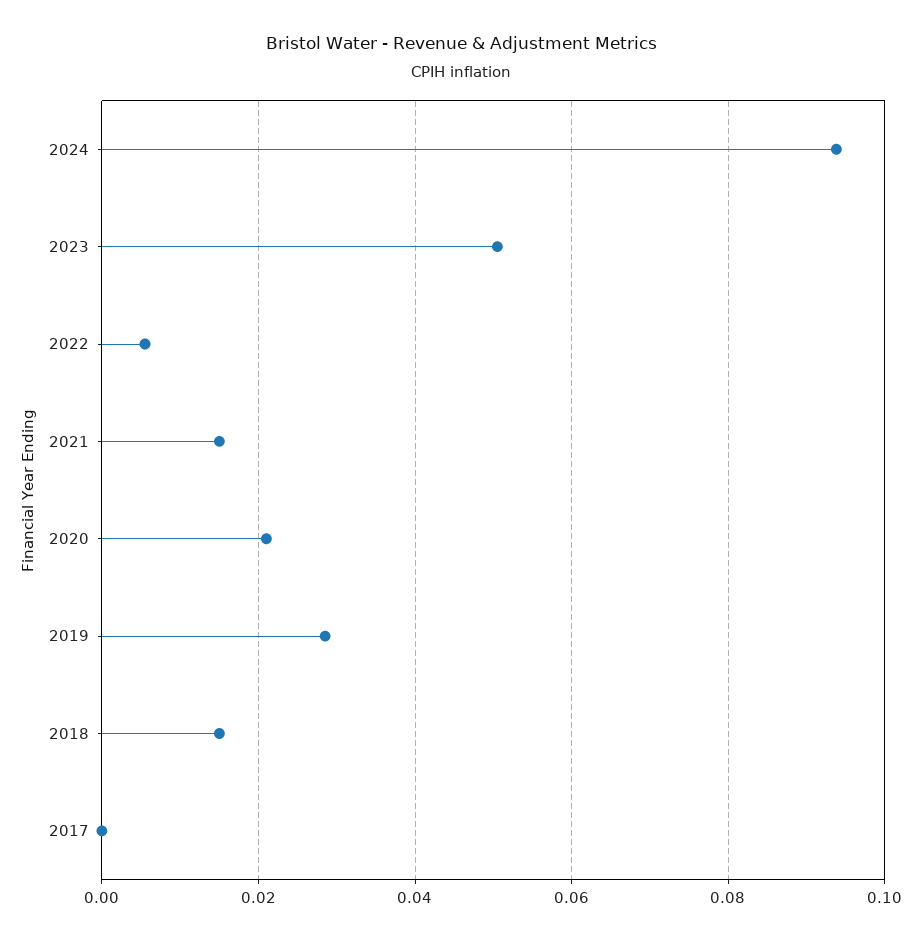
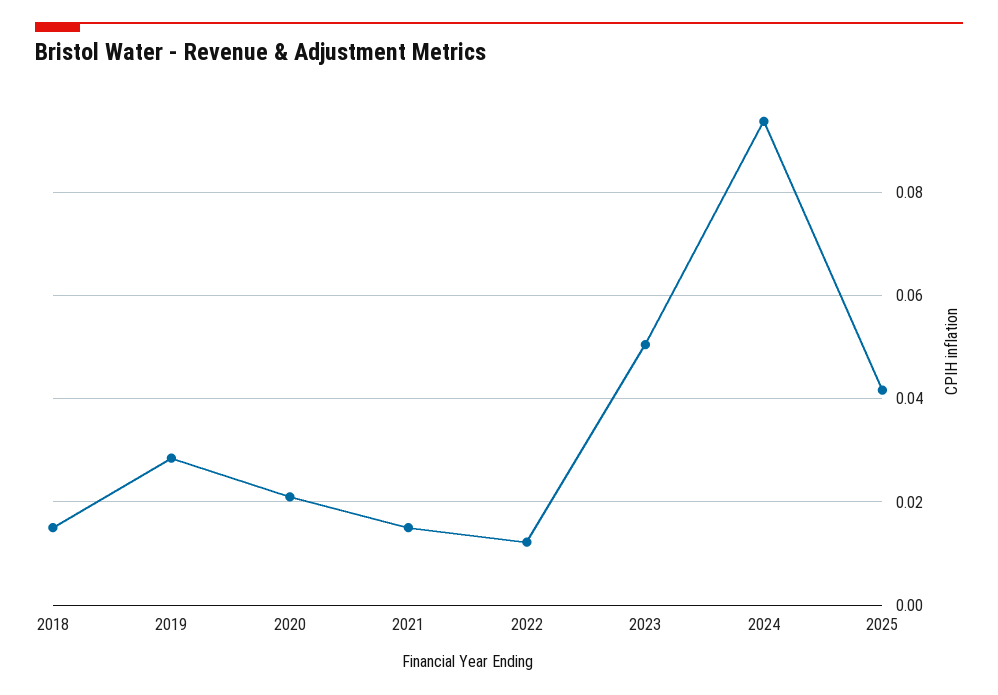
2022: 0.006 -> 0.012
2017: 0 -> none
2025: none -> 0.042

